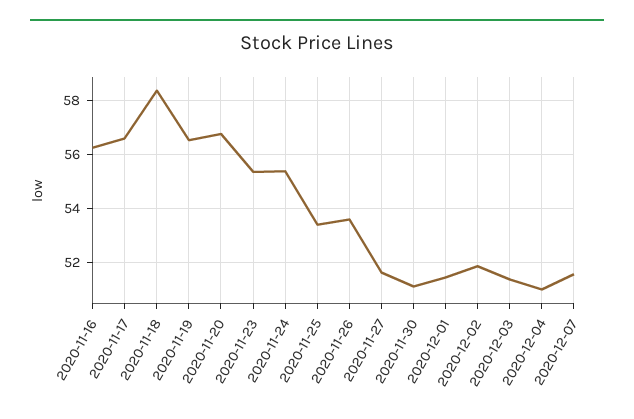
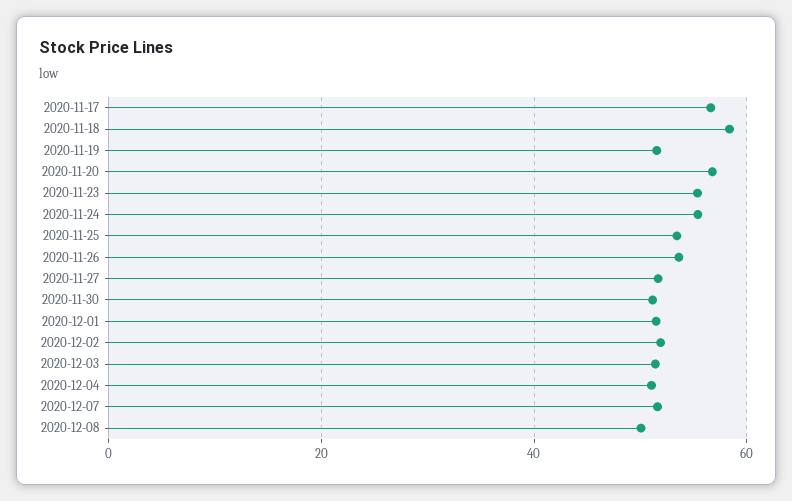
2020-11-16: 56.25 -> none
2020-11-19: 56.5 -> 52
2020-12-08: none -> 50

